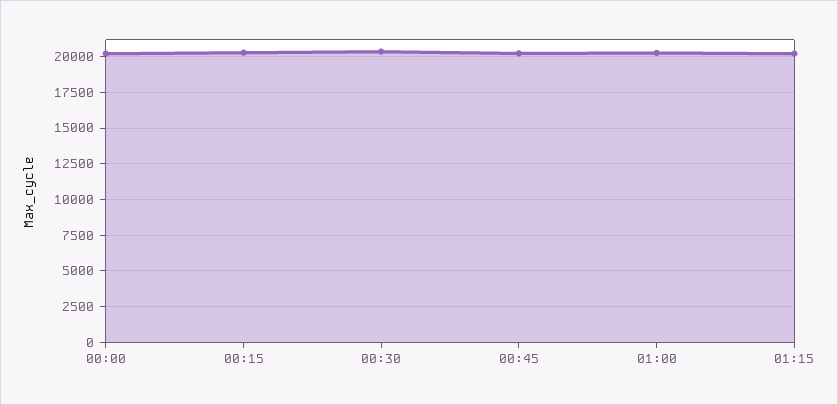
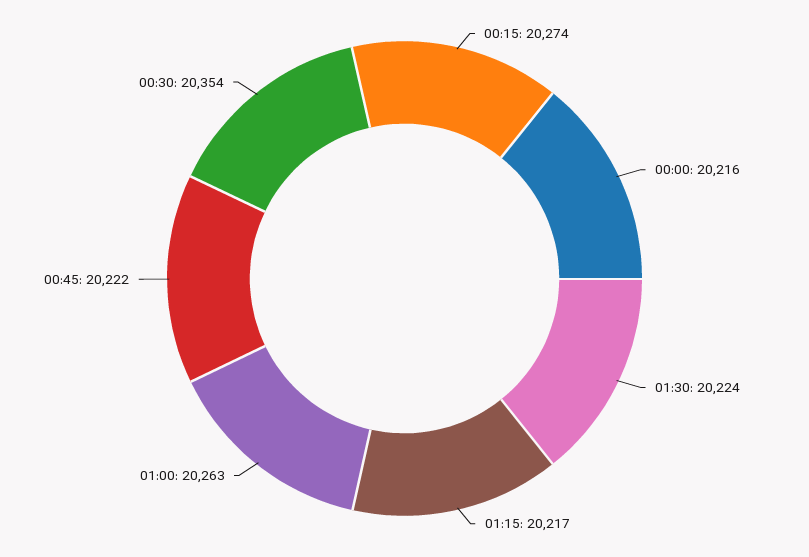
01:30: none -> 20224

